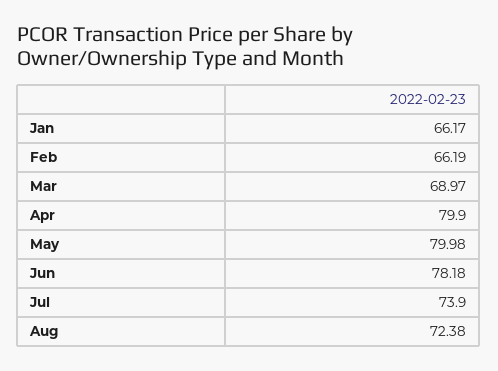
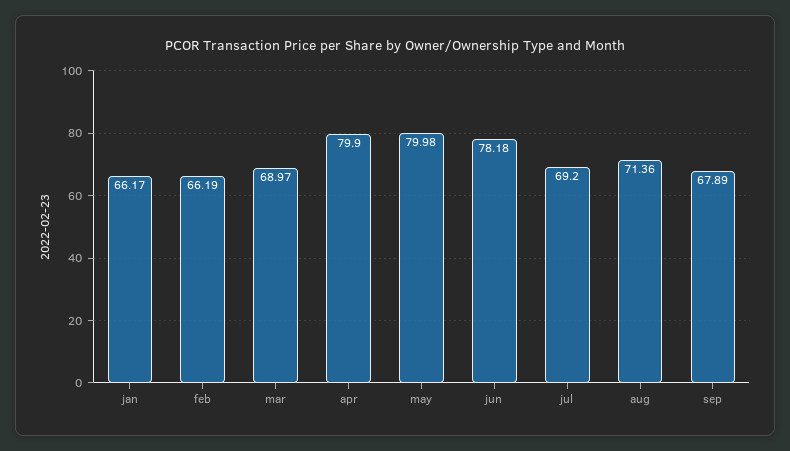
Jul: 73.9 -> 69.2
Aug: 72.38 -> 71.36
sep: none -> 67.89

